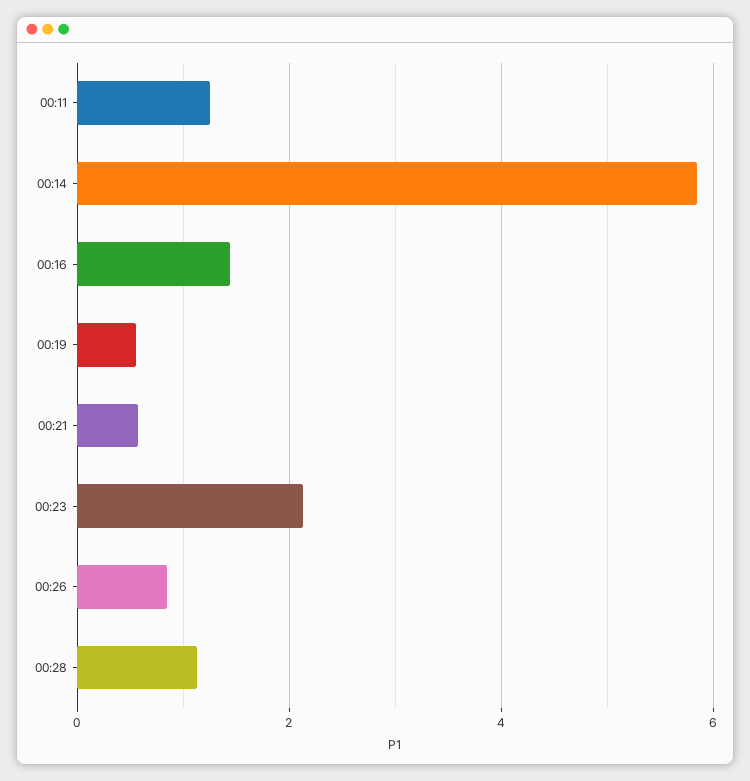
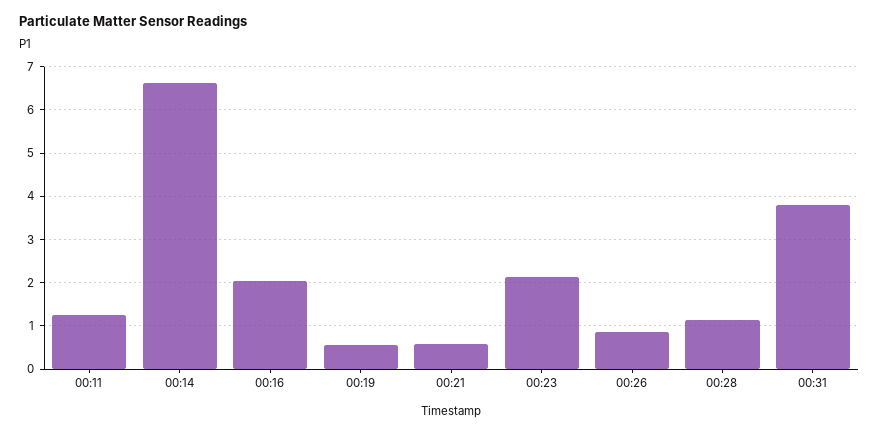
00:14: 5.8 -> 6.6
00:16: 1.4 -> 2
00:31: none -> 3.8

